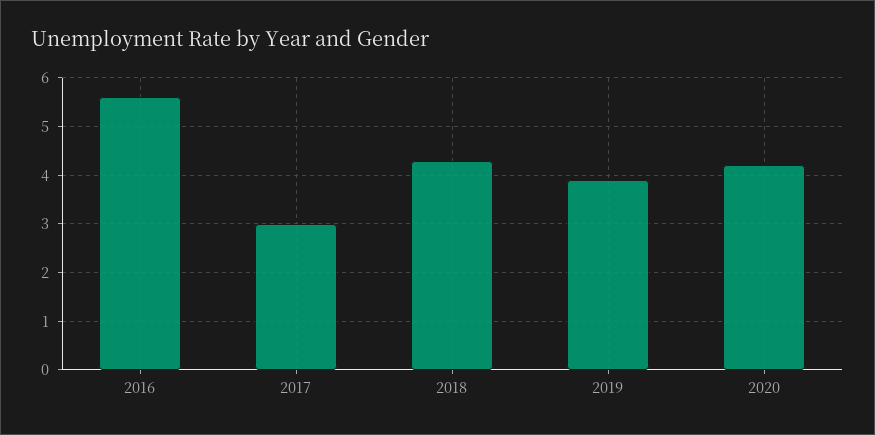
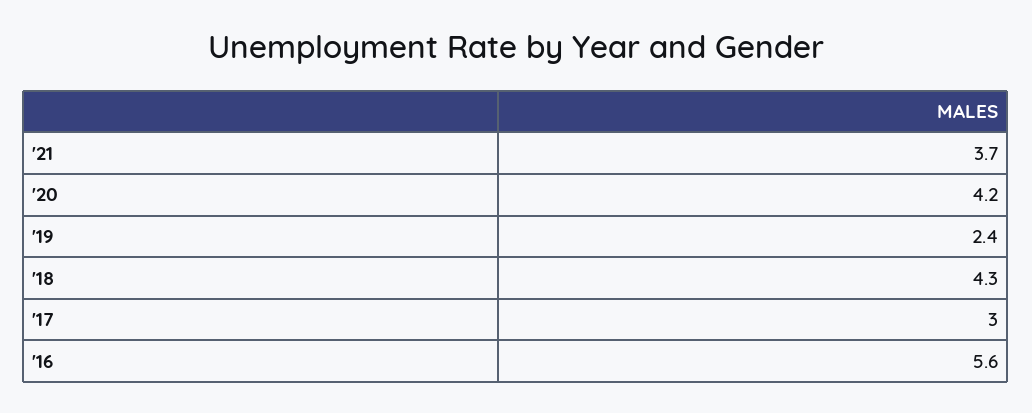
2019: 4 -> 2.4
'21: none -> 3.7

